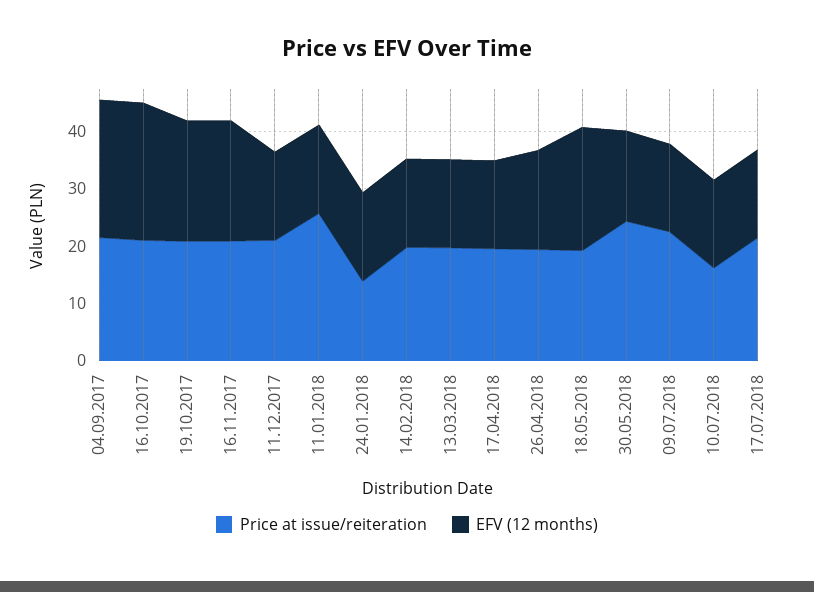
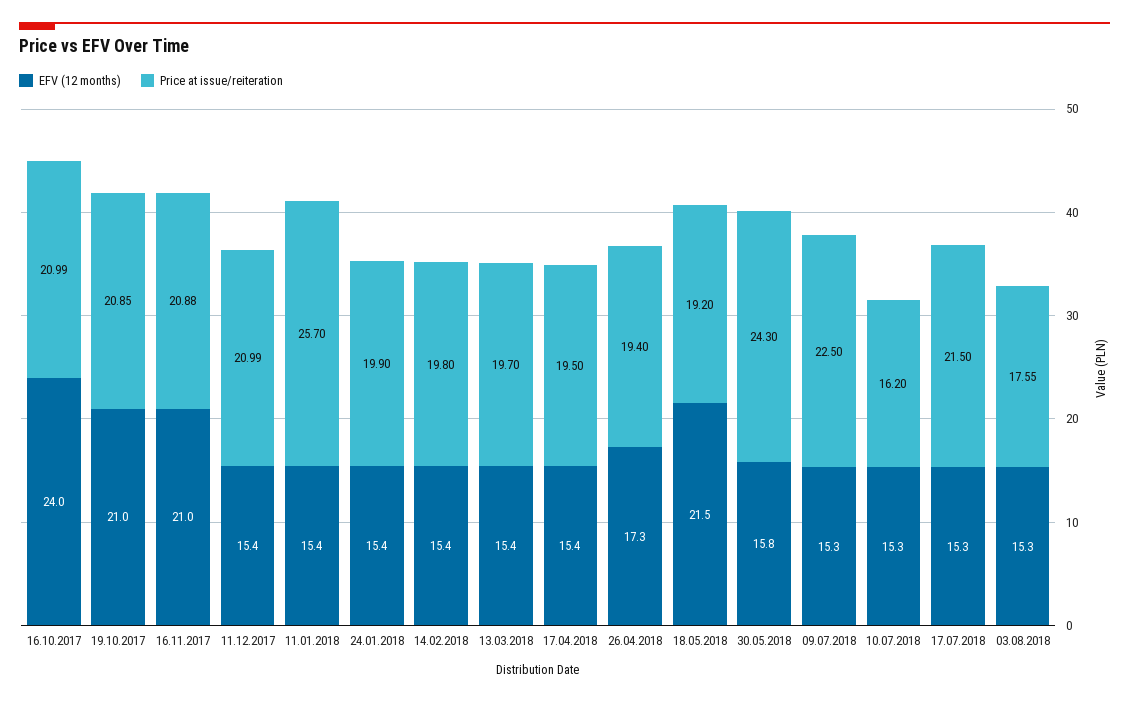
Price at issue/reiteration, 04.09.2017: 22 -> none
EFV (12 months), 04.09.2017: 24 -> none
Price at issue/reiteration, 24.01.2018: 14 -> 19.9
EFV (12 months), 03.08.2018: none -> 15.3
Price at issue/reiteration, 03.08.2018: none -> 17.55

